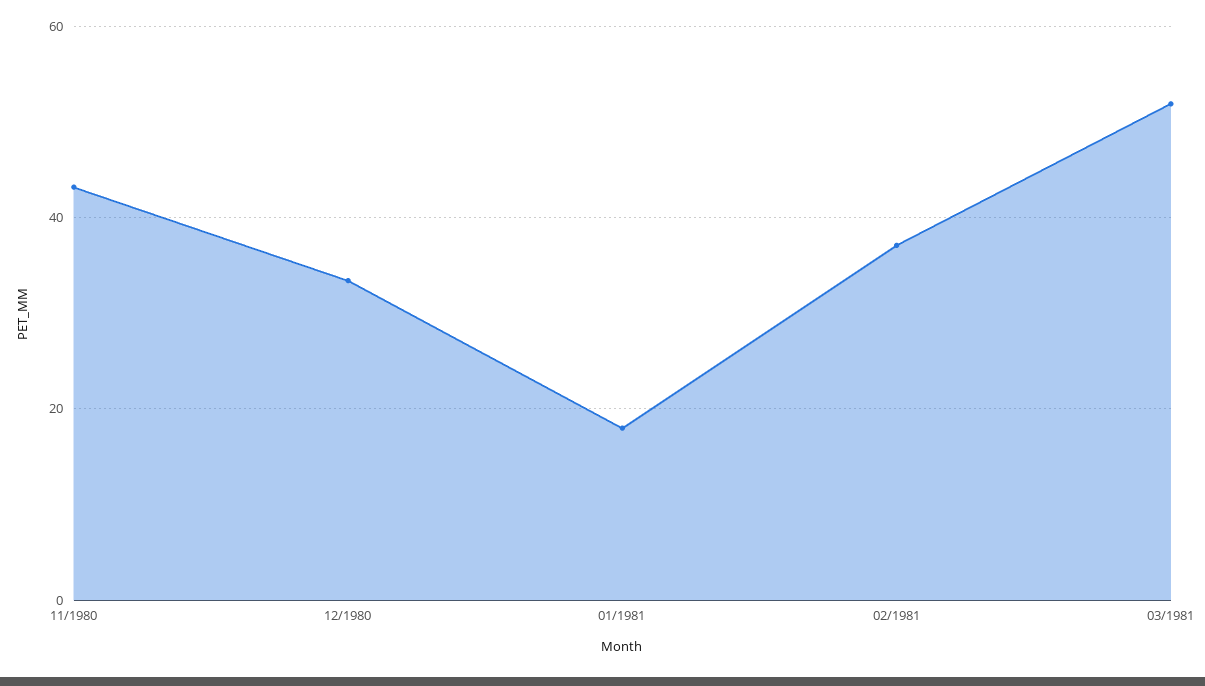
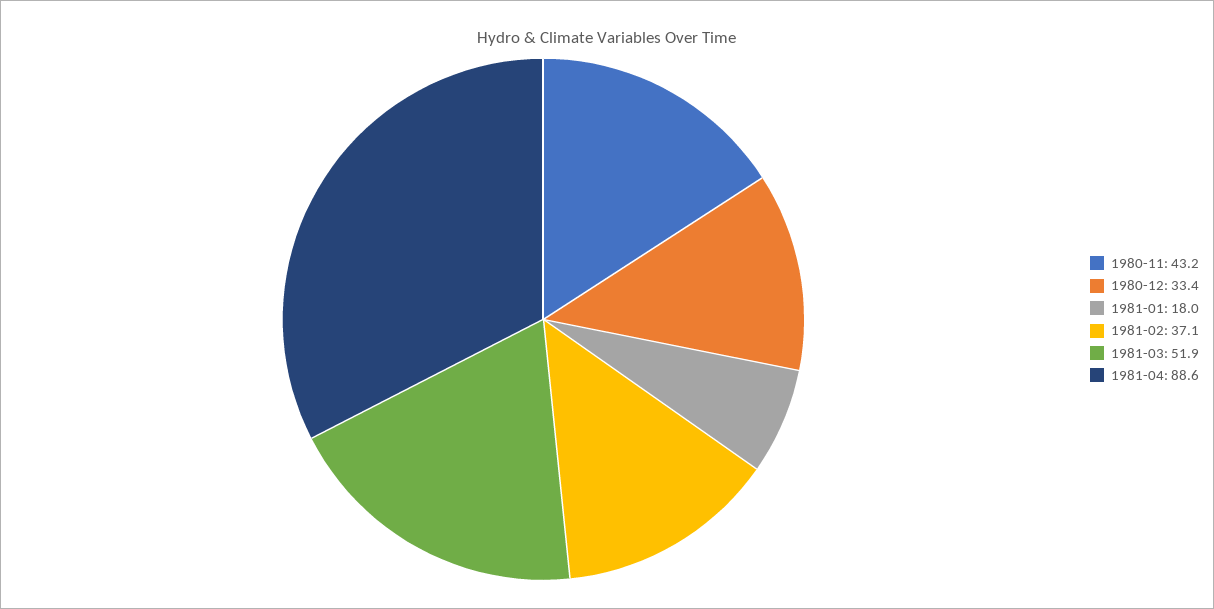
1981-04: none -> 88.6

